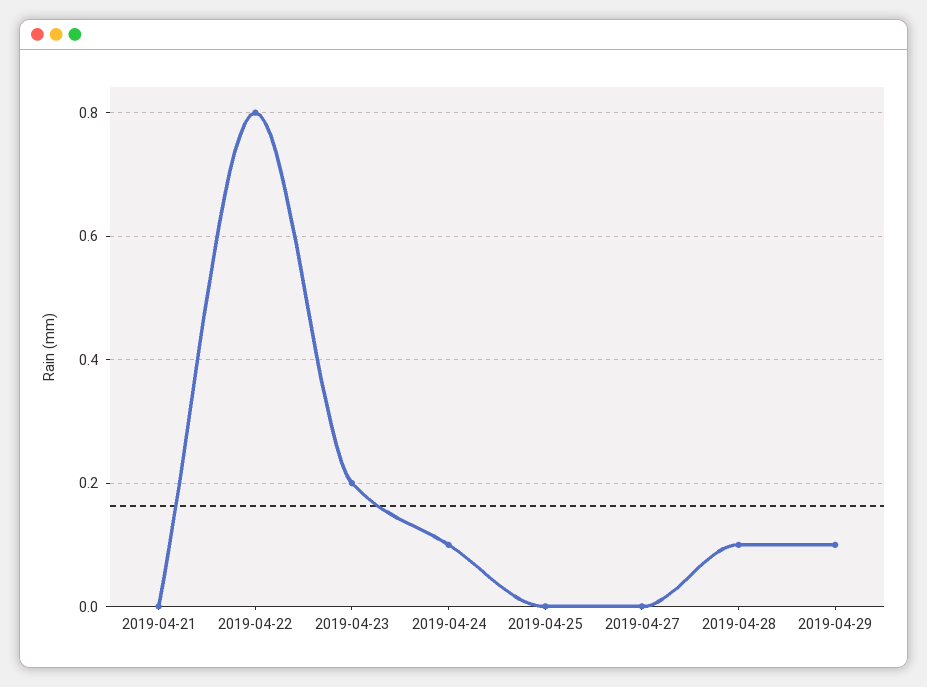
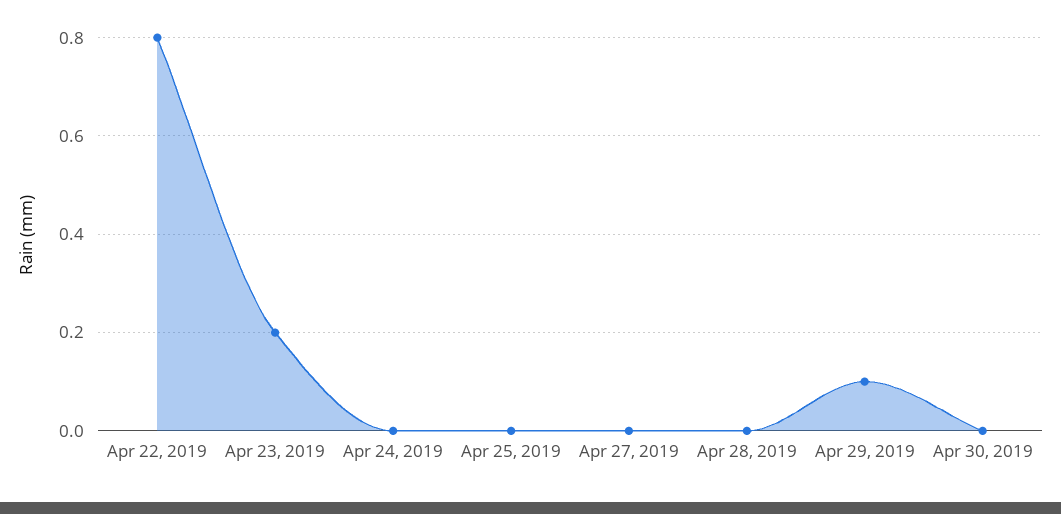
2019-04-21: 0 -> none
2019-04-24: 0.1 -> 0
2019-04-28: 0.1 -> 0
Apr 30, 2019: none -> 0

